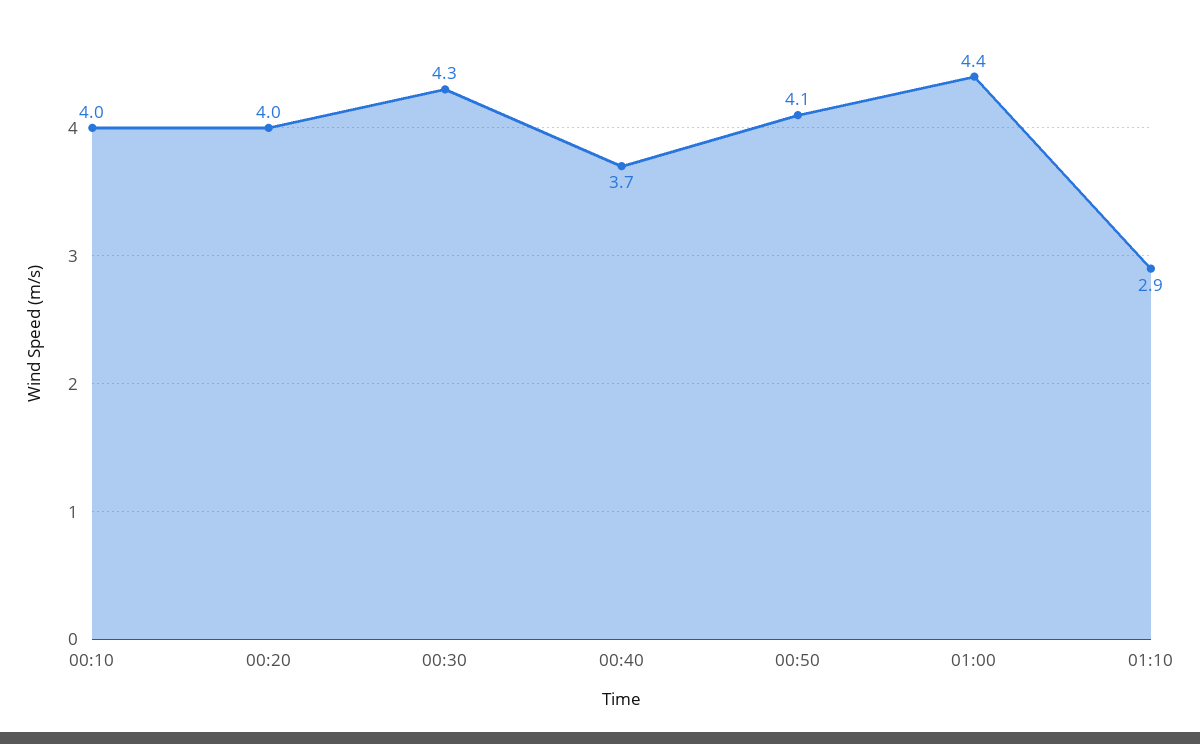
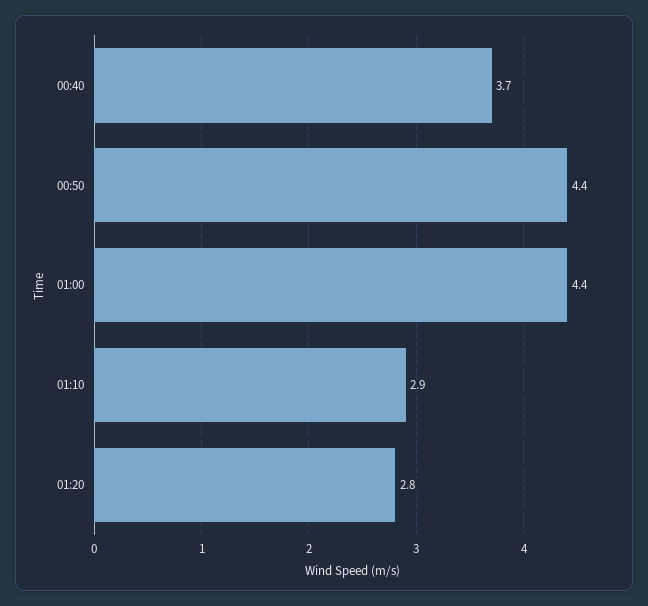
00:10: 4 -> none
00:20: 4 -> none
00:30: 4.3 -> none
00:50: 4.1 -> 4.4
01:20: none -> 2.8

